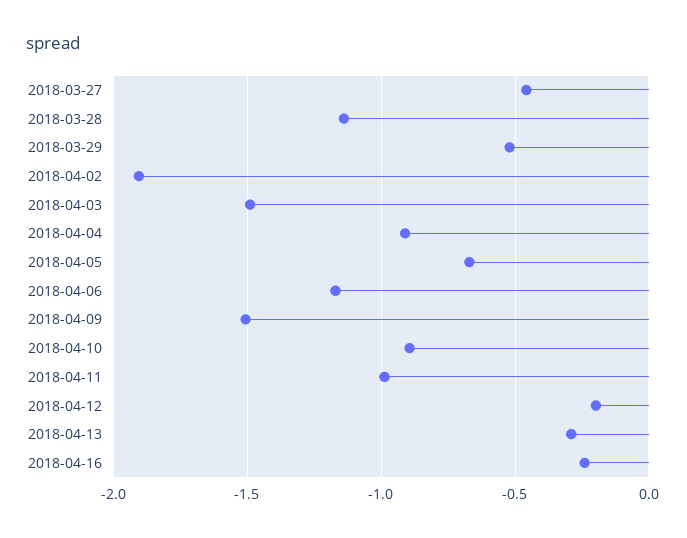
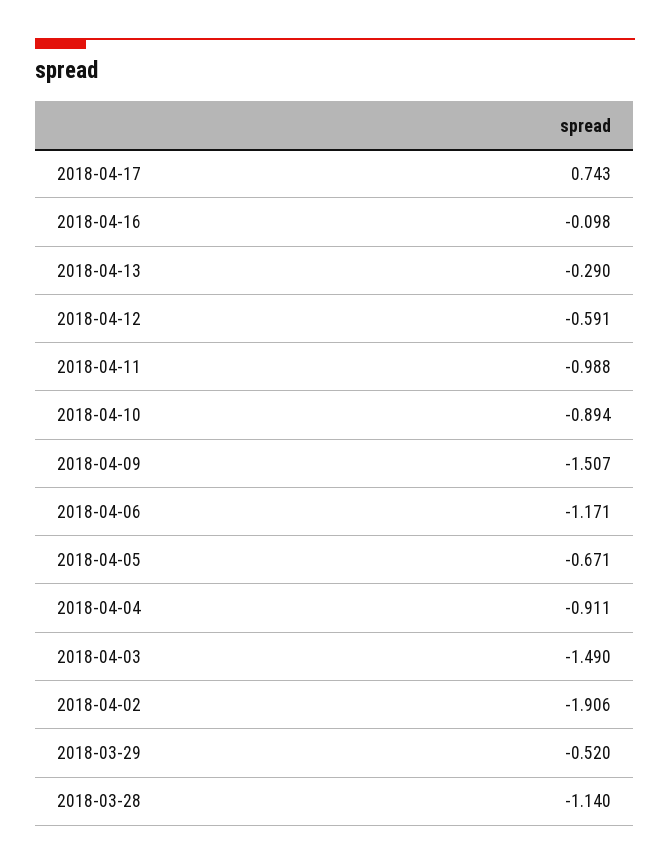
2018-03-27: -0.45 -> none
2018-04-12: -0.2 -> -0.591
2018-04-16: -0.25 -> -0.098
2018-04-17: none -> 0.743

